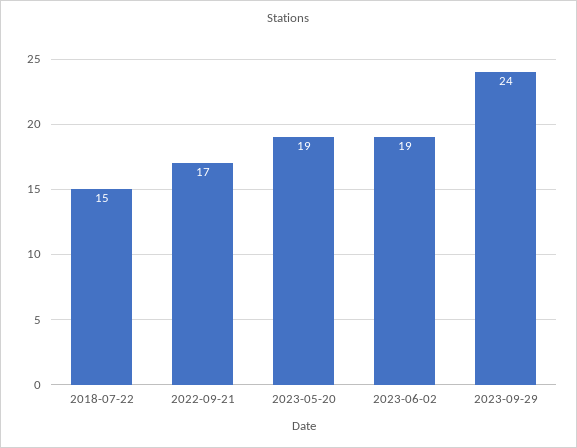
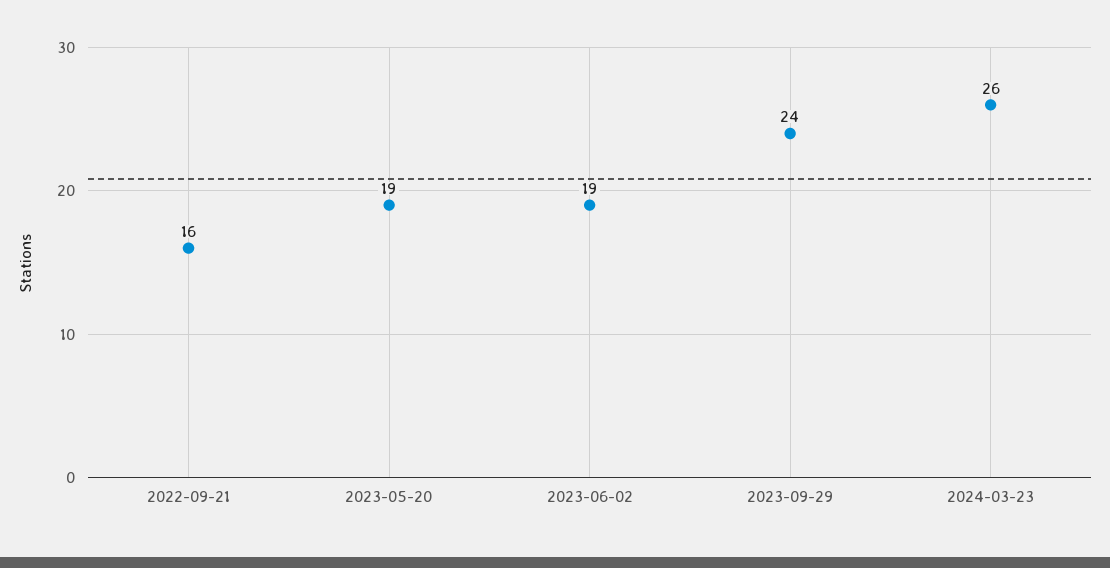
2018-07-22: 15 -> none
2022-09-21: 17 -> 16
2024-03-23: none -> 26

